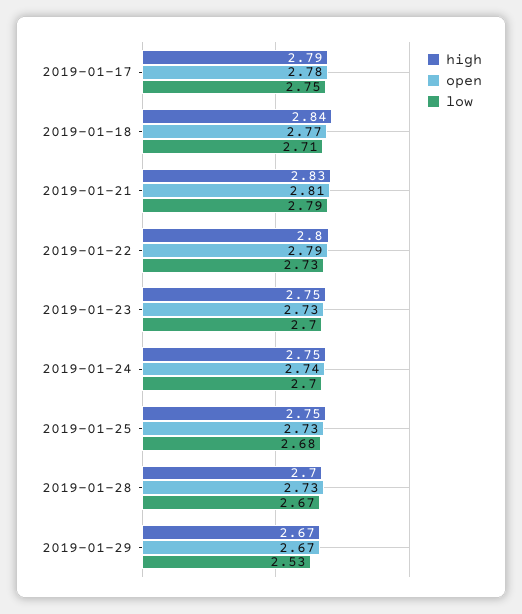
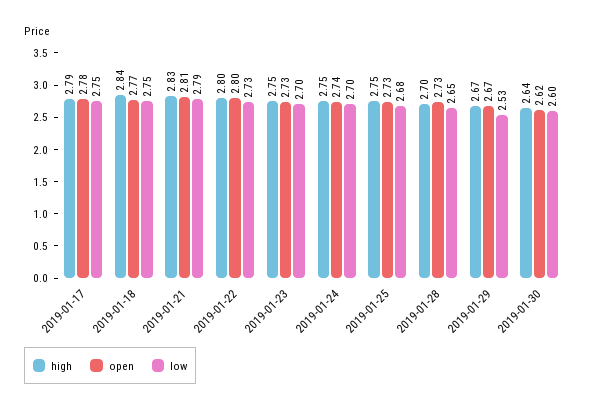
low, 2019-01-18: 2.71 -> 2.75
open, 2019-01-22: 2.79 -> 2.8
low, 2019-01-28: 2.67 -> 2.65
high, 2019-01-30: none -> 2.64
open, 2019-01-30: none -> 2.62
low, 2019-01-30: none -> 2.6

